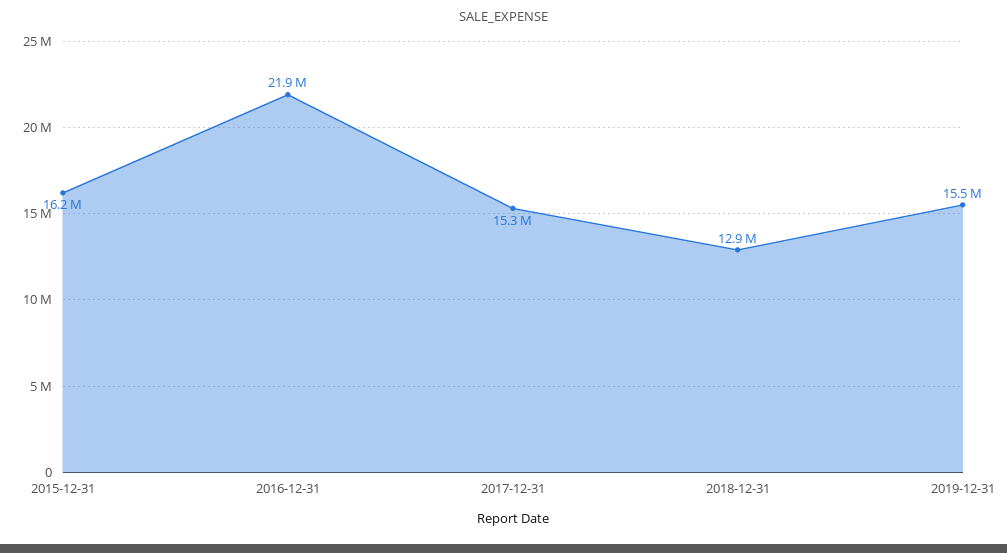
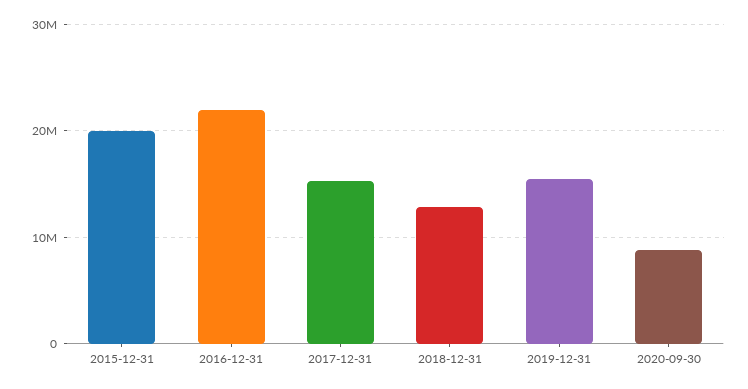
2015-12-31: 16200000 -> 20000000
2020-09-30: none -> 9000000

